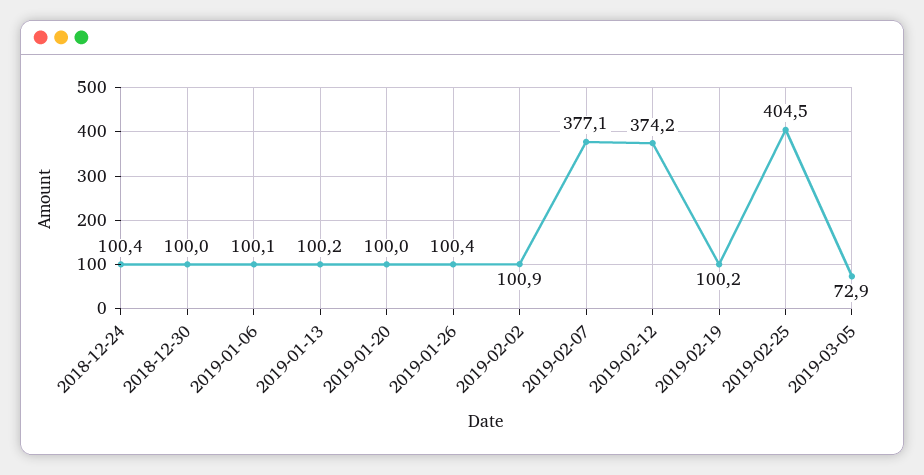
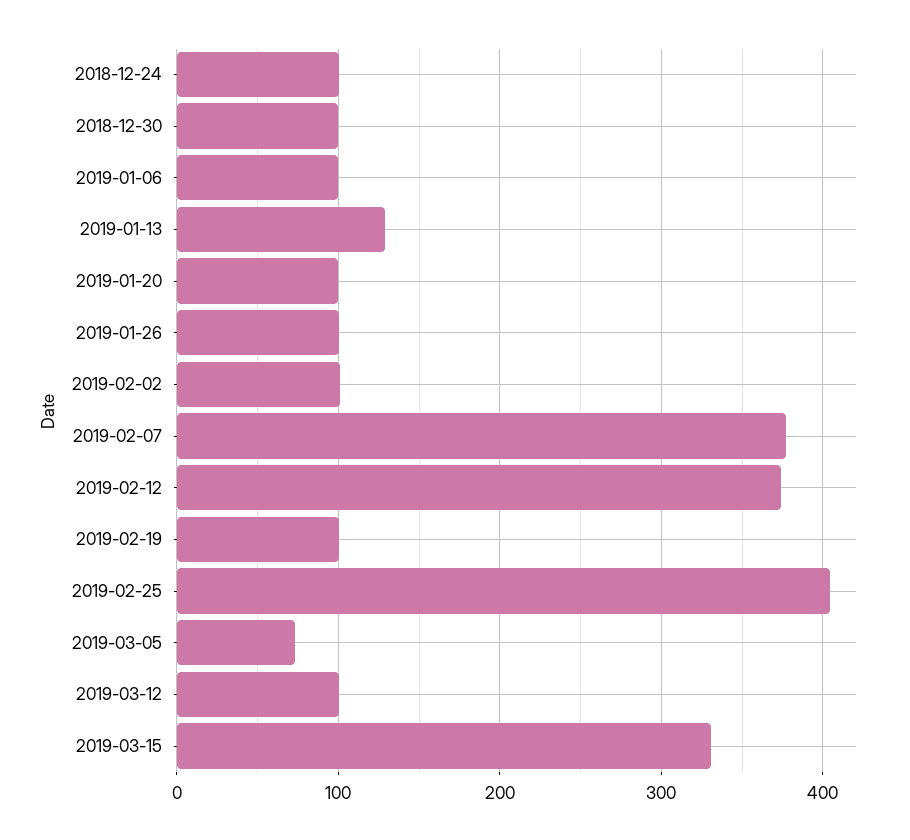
2019-01-13: 100.2 -> 130
2019-03-12: none -> 100
2019-03-15: none -> 330

